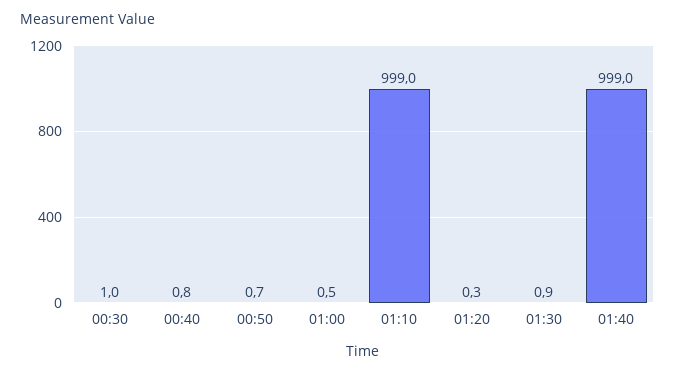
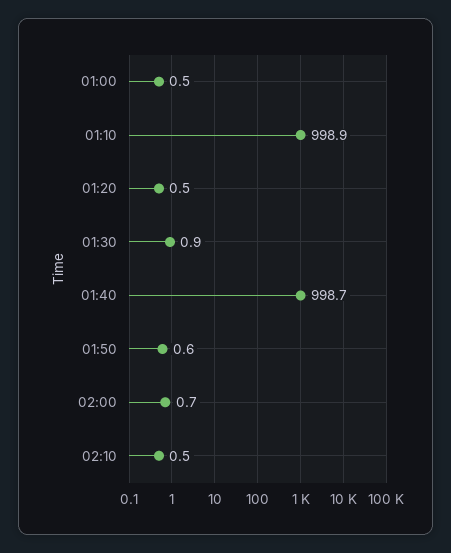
00:30: 1 -> none
00:40: 0.8 -> none
00:50: 0.7 -> none
01:10: 999 -> 998.9
01:20: 0.3 -> 0.5
01:40: 999 -> 998.7
01:50: none -> 0.6
02:00: none -> 0.7
02:10: none -> 0.5

